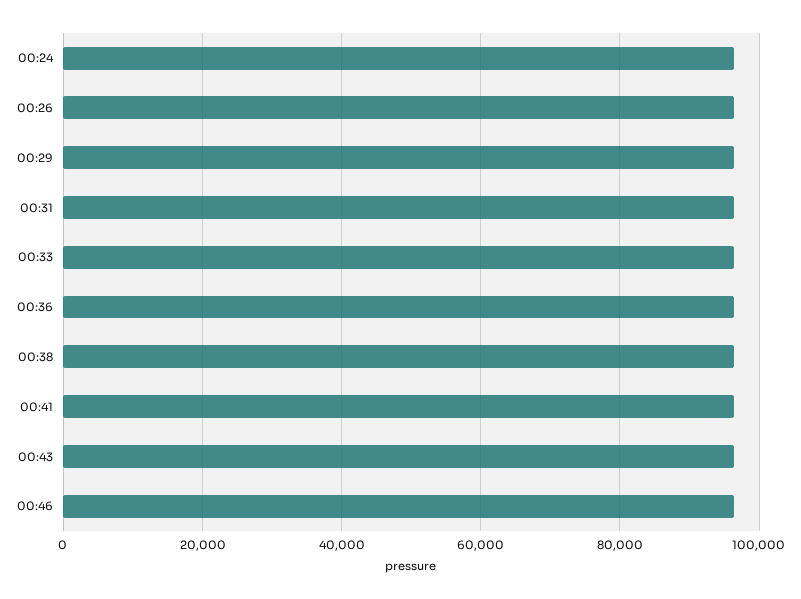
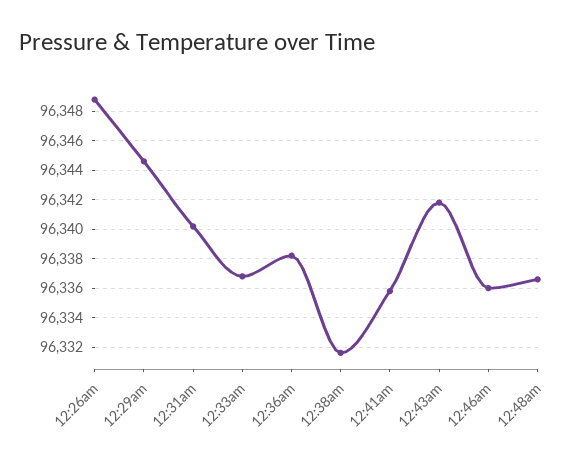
00:24: 96000 -> none
12:48am: none -> 96336.5

